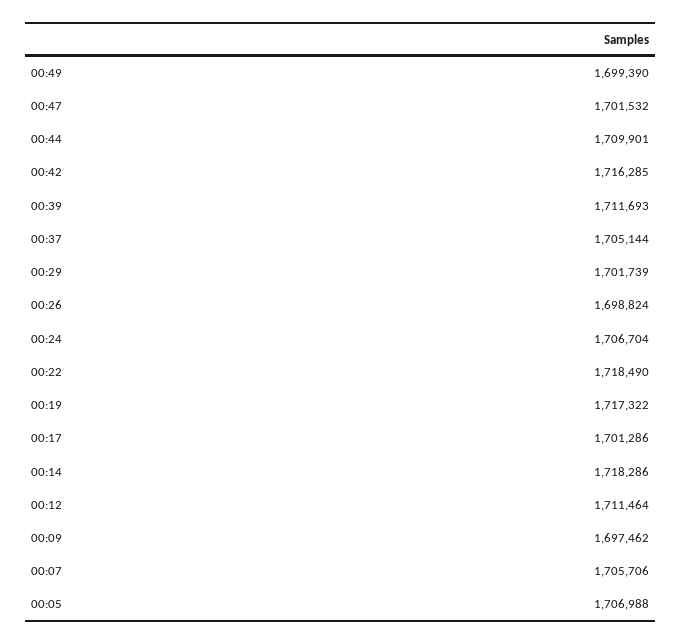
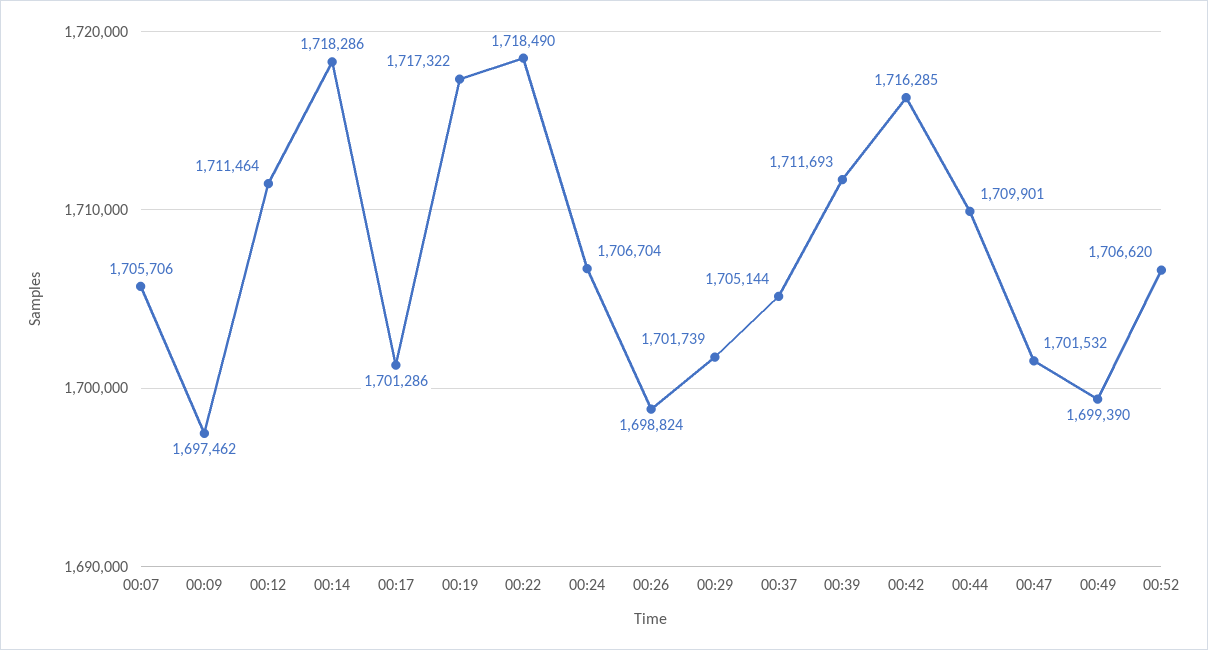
00:05: 1706988 -> none
00:52: none -> 1706620

